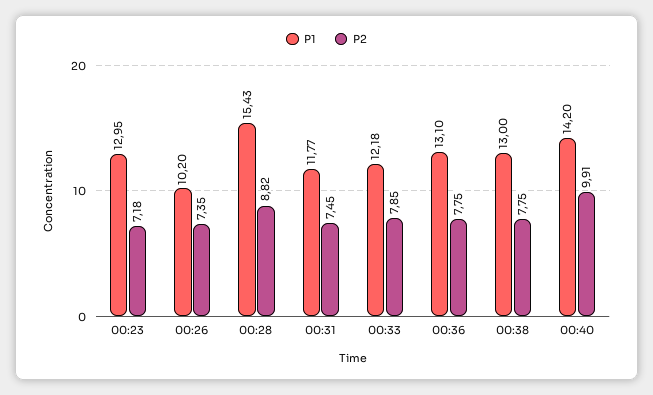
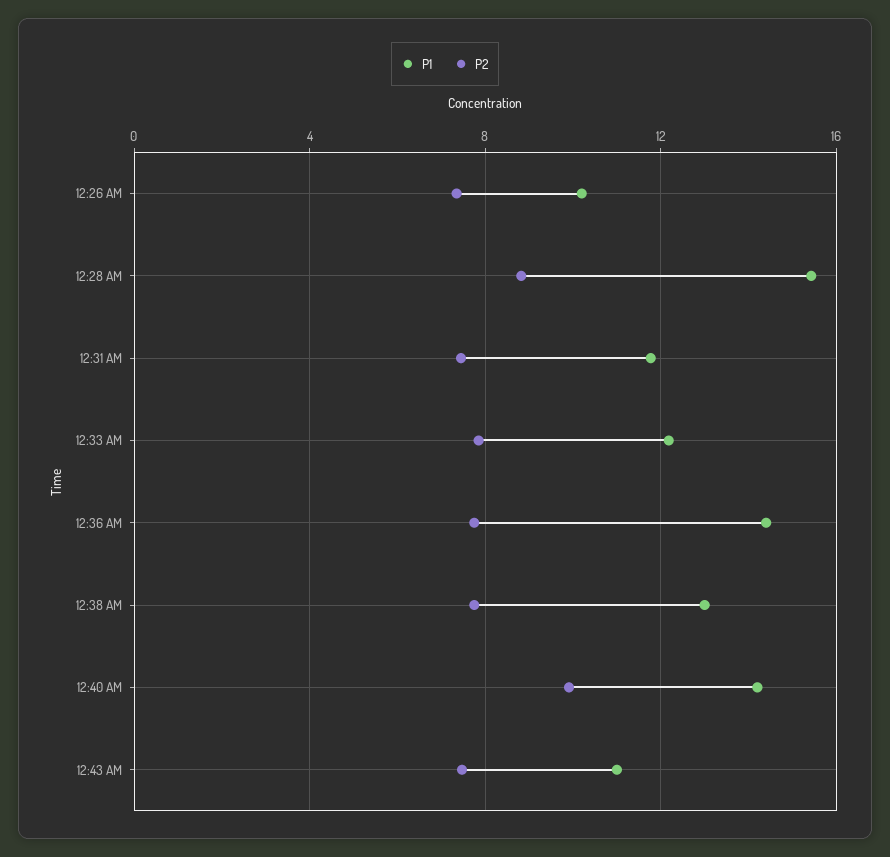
P1, 00:23: 12.95 -> none
P2, 00:23: 7.18 -> none
P1, 00:36: 13.1 -> 14.5
P1, 12:43 AM: none -> 11
P2, 12:43 AM: none -> 7.5

